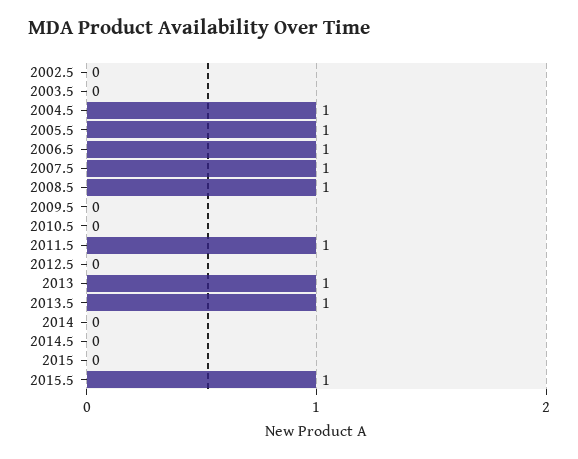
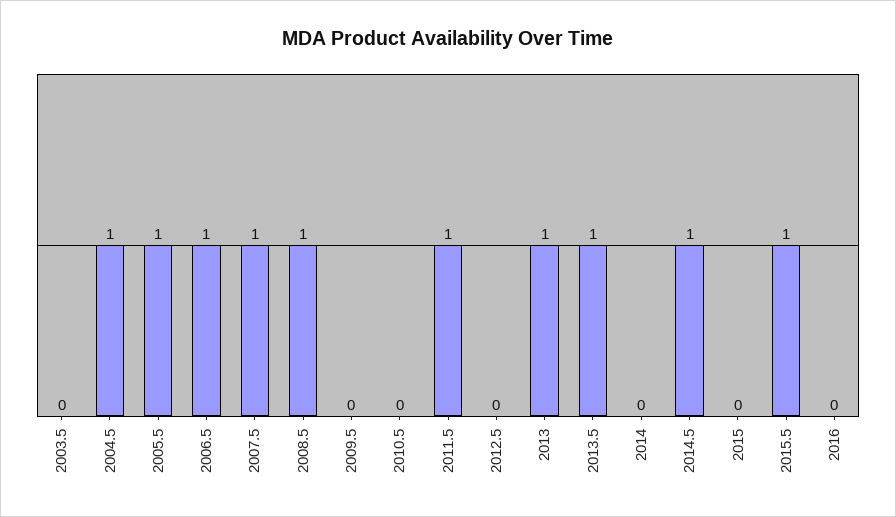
2002.5: 0 -> none
2014.5: 0 -> 1
2016: none -> 0

